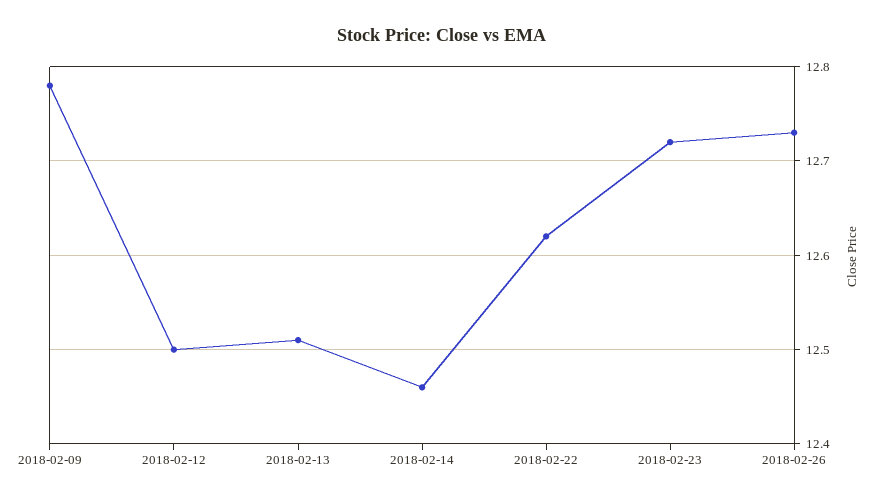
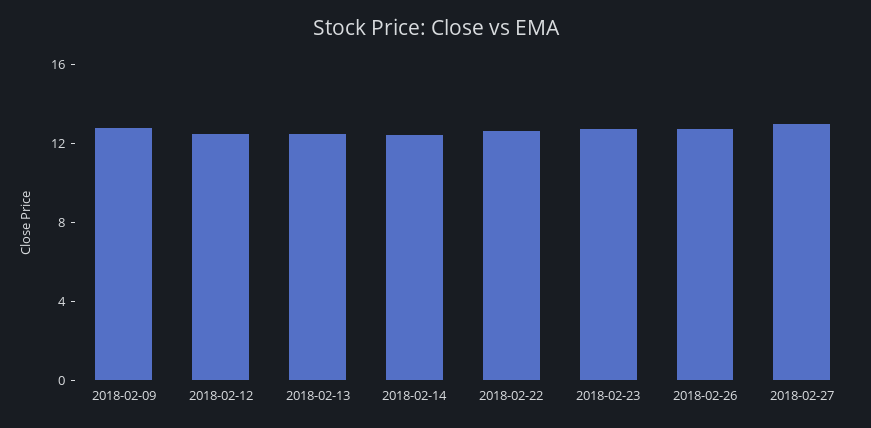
2018-02-27: none -> 13

